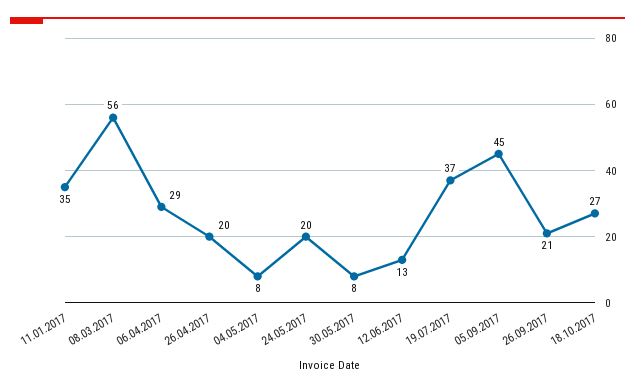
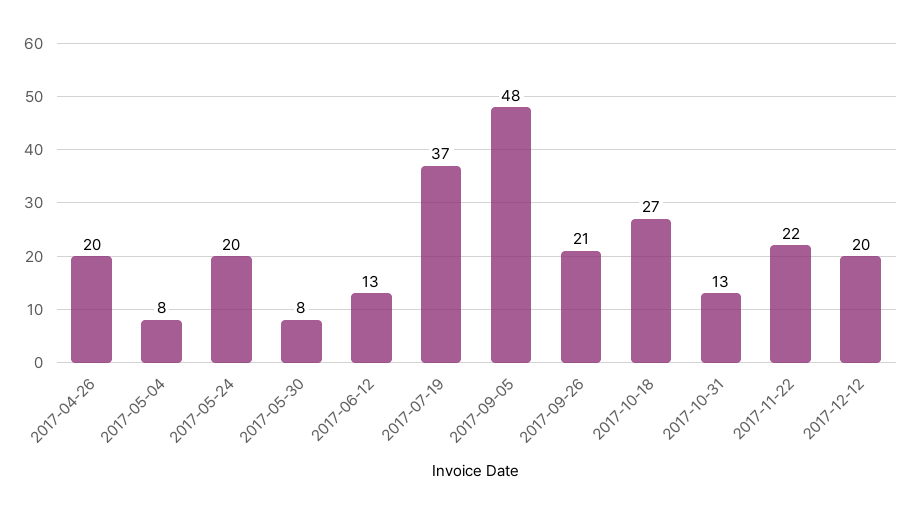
11.01.2017: 35 -> none
08.03.2017: 56 -> none
06.04.2017: 29 -> none
05.09.2017: 45 -> 48
2017-10-31: none -> 13
2017-11-22: none -> 22
2017-12-12: none -> 20

